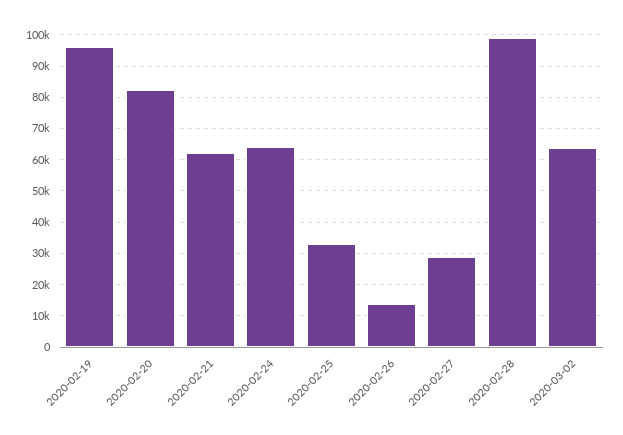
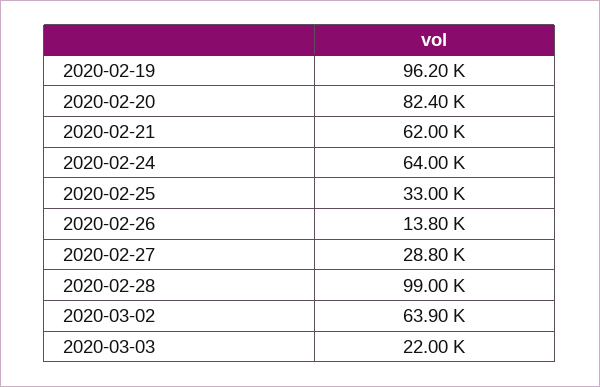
2020-03-03: none -> 22000

